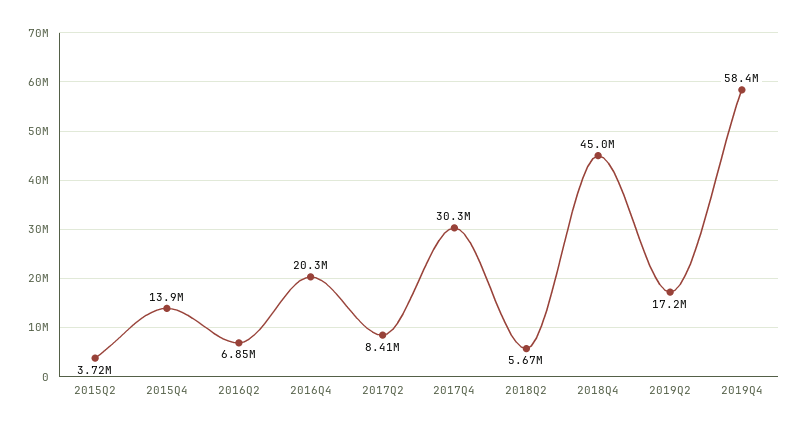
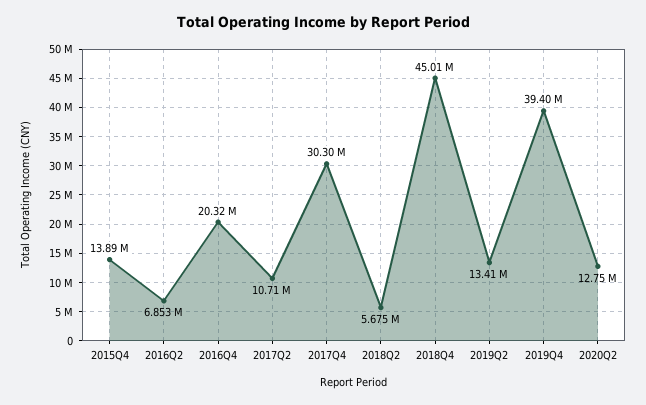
2015Q2: 3720000 -> none
2017Q2: 8410000 -> 10710000
2019Q2: 17200000 -> 13410000
2019Q4: 58400000 -> 39400000
2020Q2: none -> 12750000

